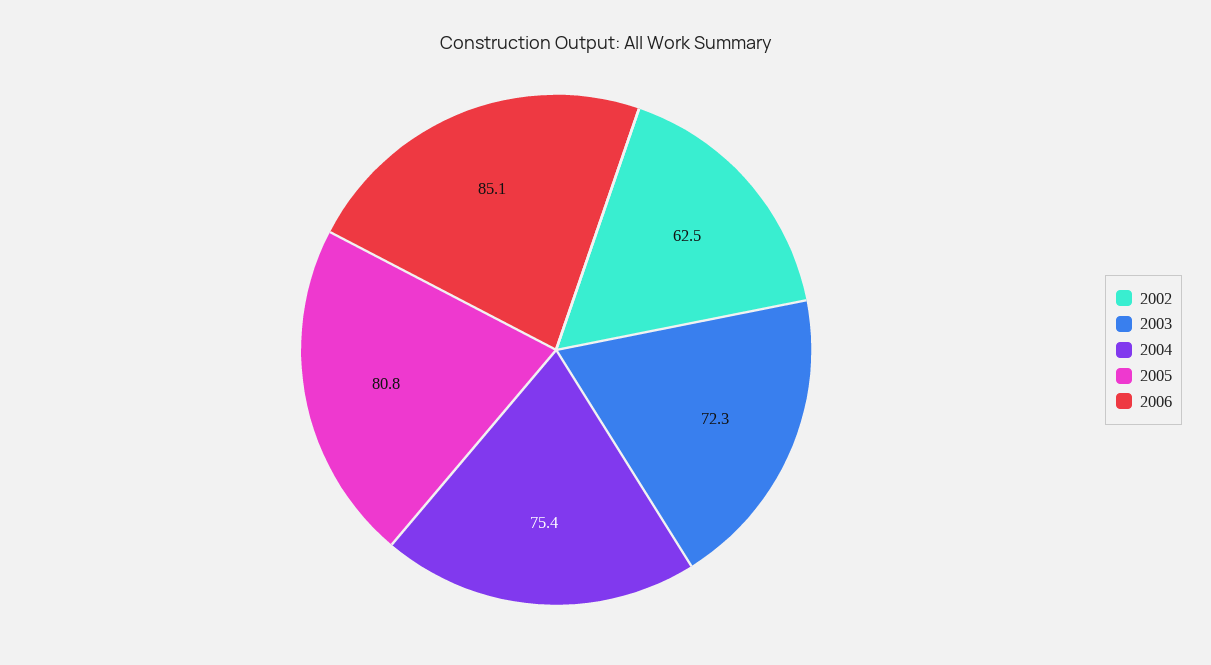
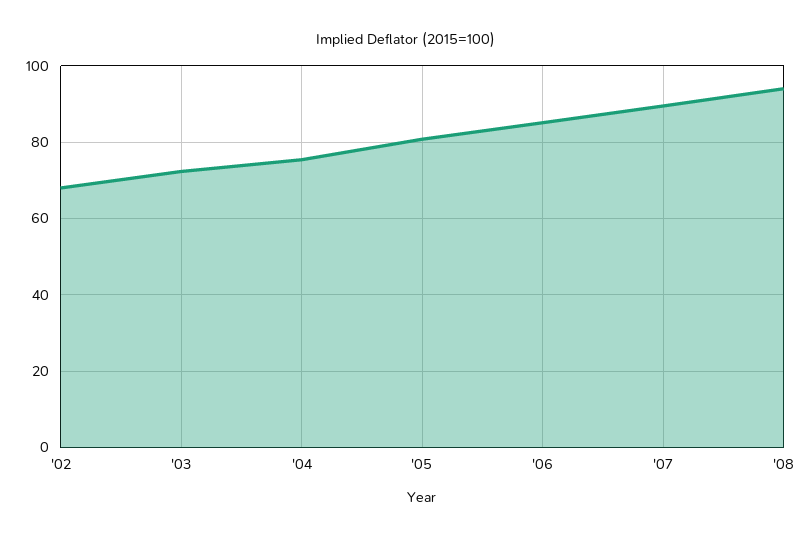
2002: 62.5 -> 68
'07: none -> 90
'08: none -> 94

